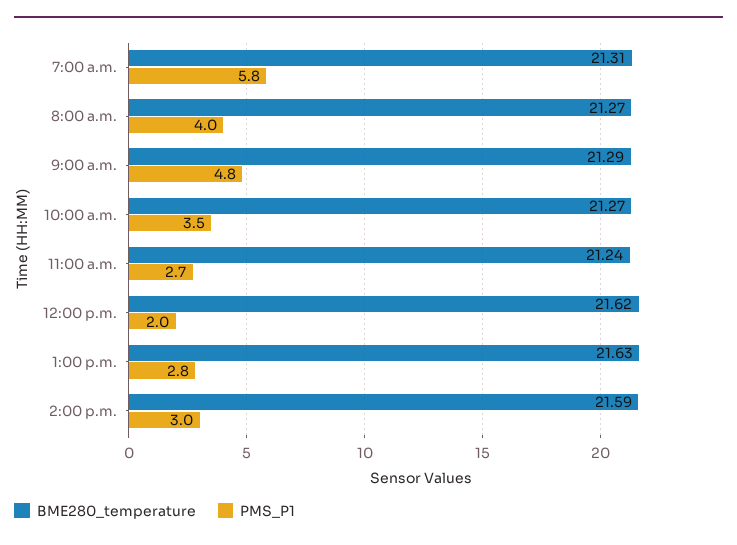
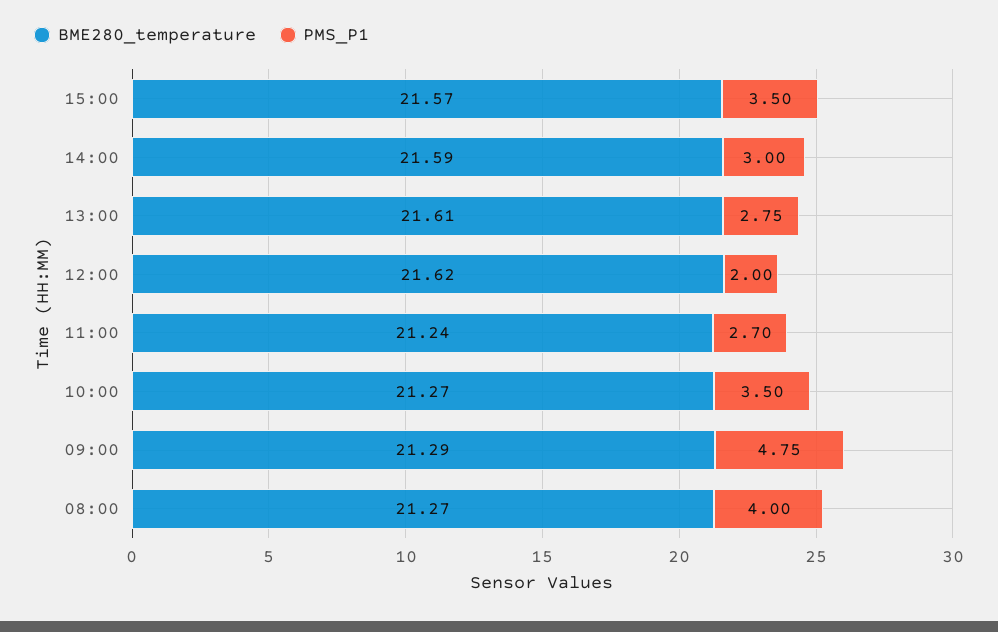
BME280_temperature, 7:00 a.m.: 21.31 -> none
PMS_P1, 7:00 a.m.: 5.8 -> none
BME280_temperature, 1:00 p.m.: 21.63 -> 21.61
BME280_temperature, 15:00: none -> 21.57
PMS_P1, 15:00: none -> 3.5

